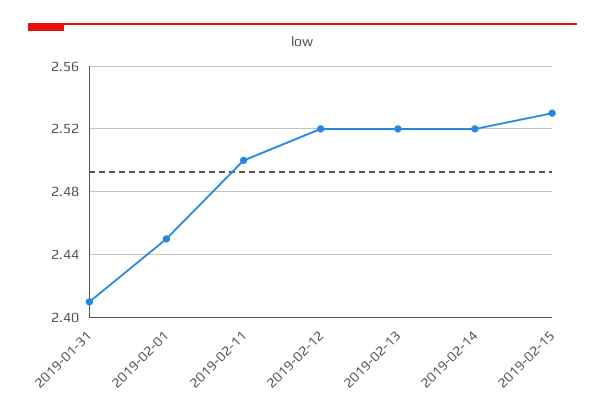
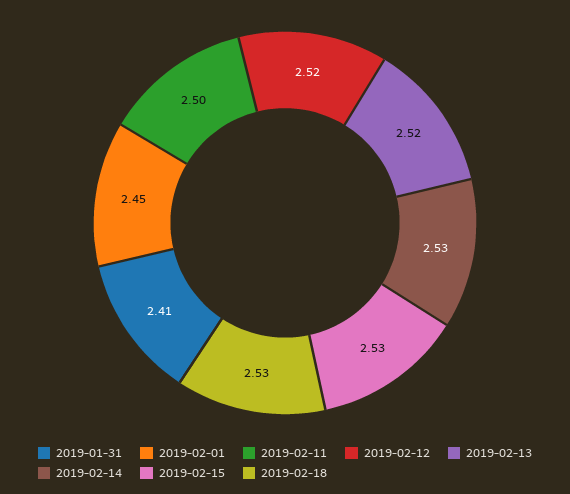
2019-02-14: 2.52 -> 2.53
2019-02-18: none -> 2.53

